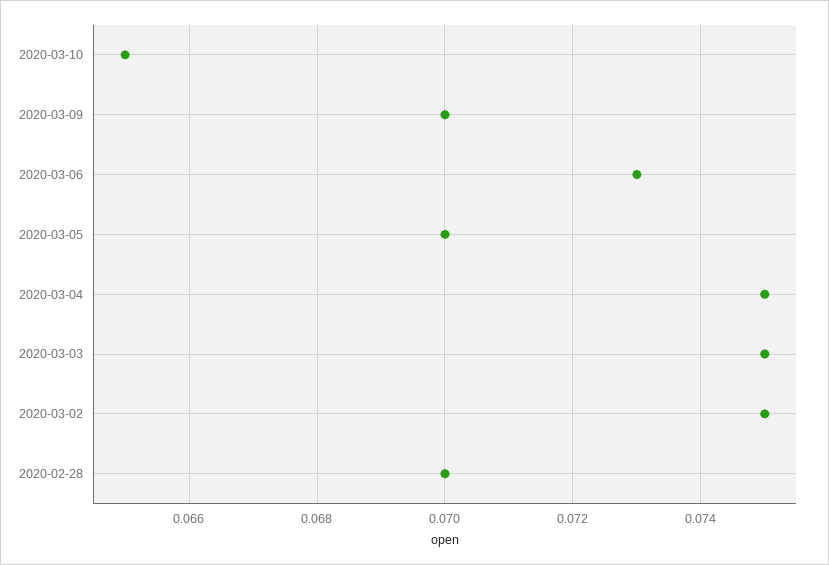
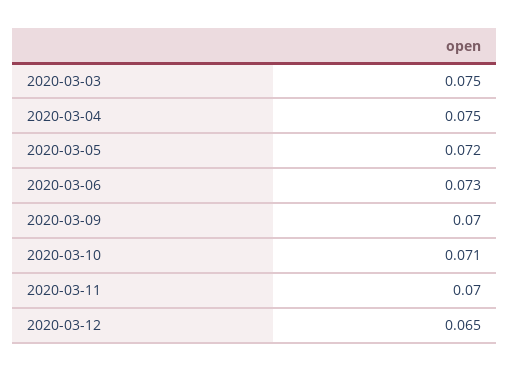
2020-03-10: 0.065 -> 0.071
2020-03-05: 0.07 -> 0.072
2020-03-02: 0.075 -> none
2020-02-28: 0.07 -> none
2020-03-11: none -> 0.07
2020-03-12: none -> 0.065

